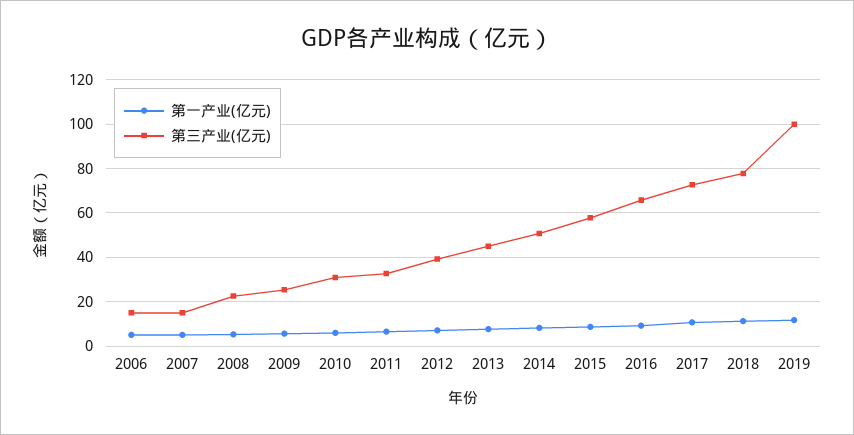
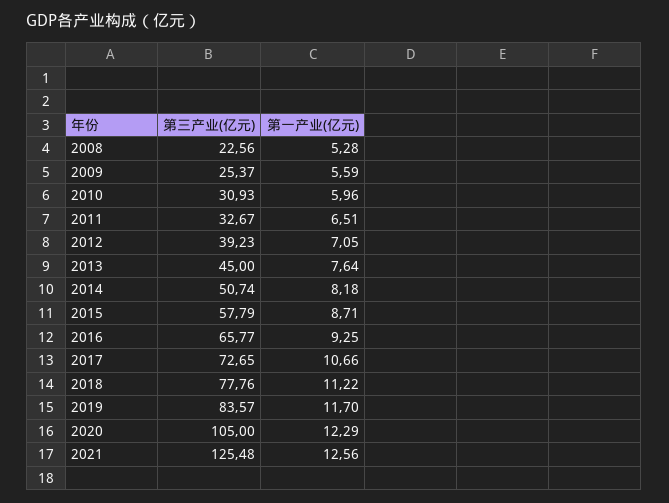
第一产业(亿元), 2006: 5 -> none
第三产业(亿元), 2006: 15 -> none
第一产业(亿元), 2007: 5 -> none
第三产业(亿元), 2007: 15 -> none
第三产业(亿元), 2019: 100 -> 83.57
第三产业(亿元), 2020: none -> 105
第一产业(亿元), 2020: none -> 12.29
第三产业(亿元), 2021: none -> 125.48
第一产业(亿元), 2021: none -> 12.56

